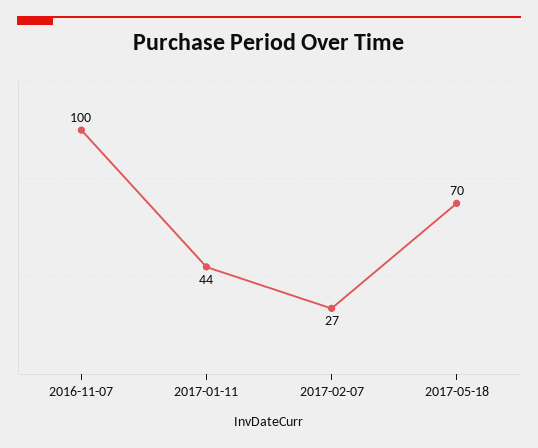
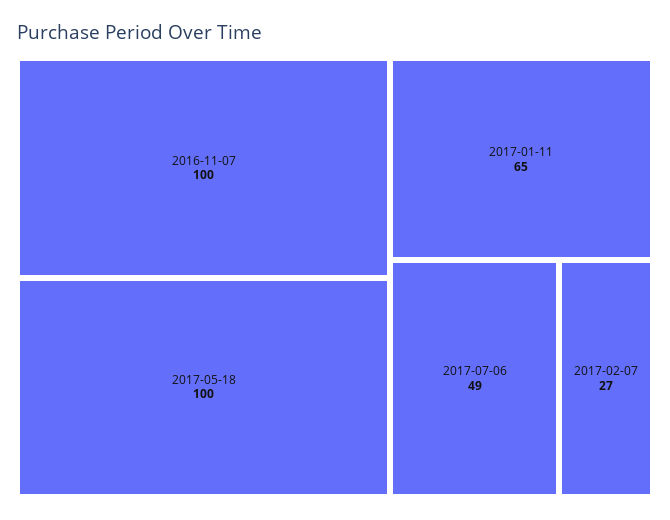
2017-01-11: 44 -> 65
2017-05-18: 70 -> 100
2017-07-06: none -> 49

